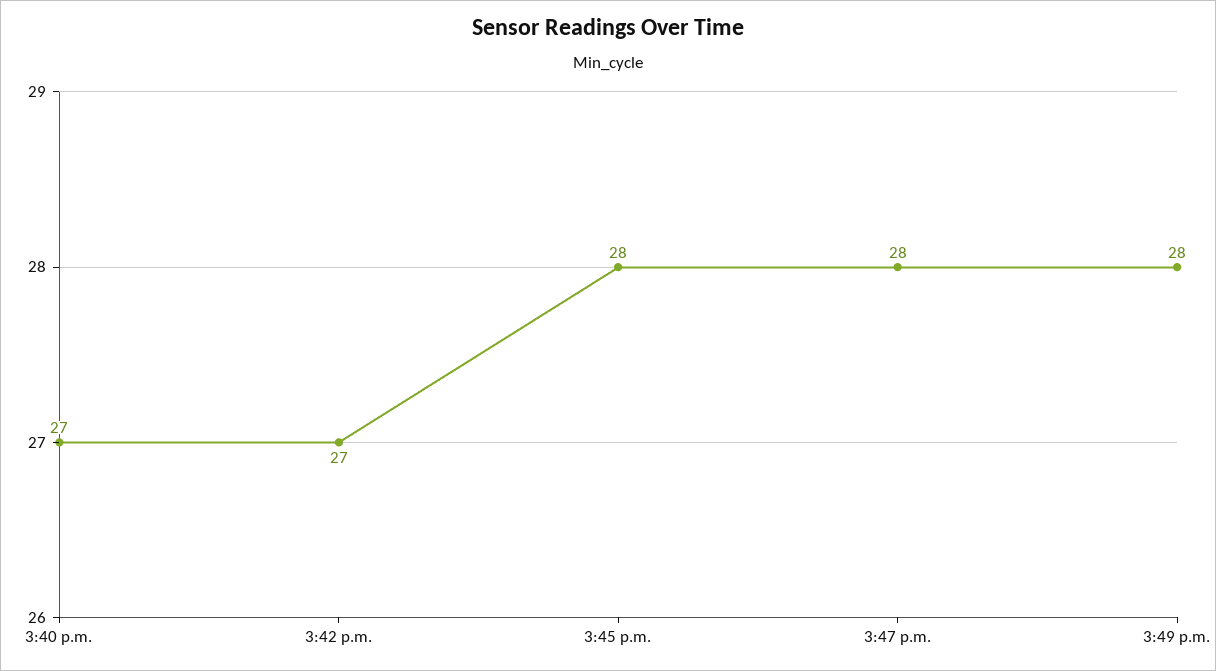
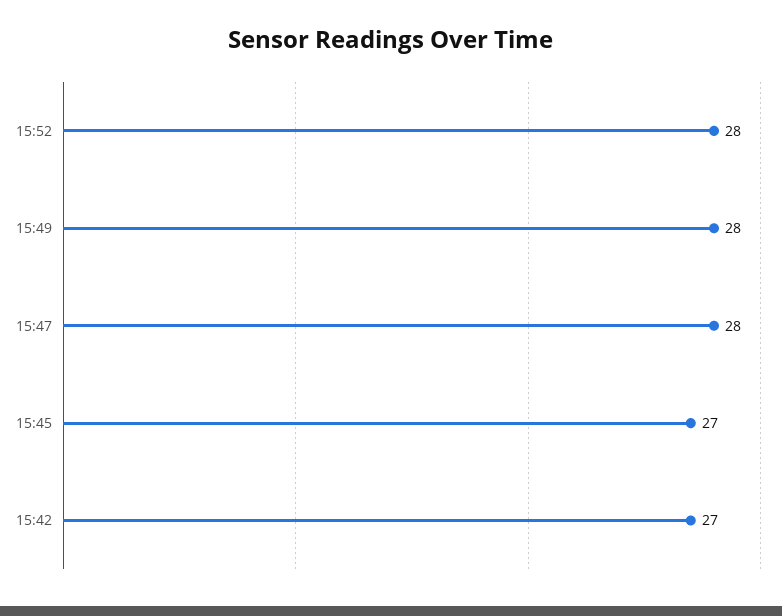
3:40 p.m.: 27 -> none
3:45 p.m.: 28 -> 27
15:52: none -> 28

